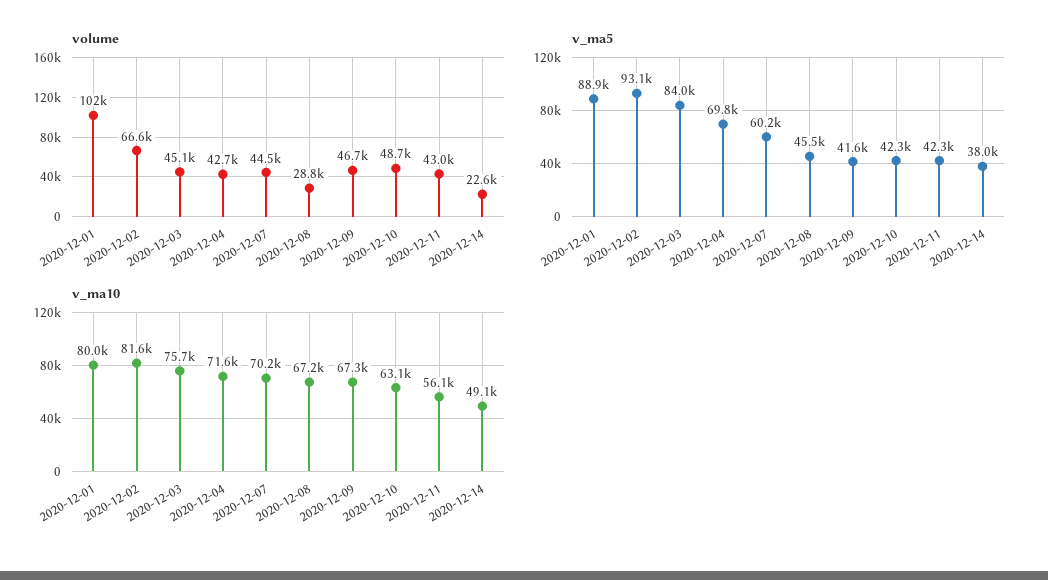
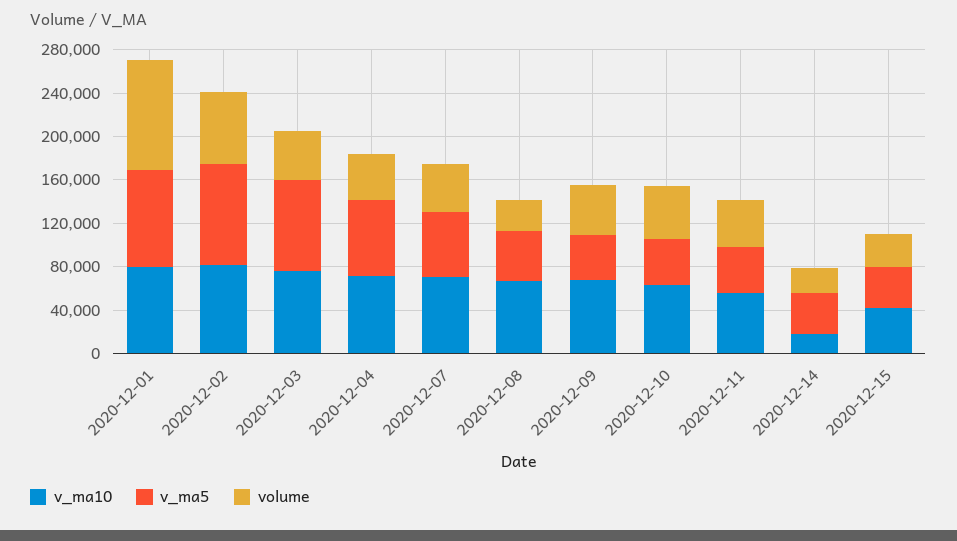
v_ma10, 2020-12-14: 49100 -> 20000
v_ma10, 2020-12-15: none -> 40000
v_ma5, 2020-12-15: none -> 40000
volume, 2020-12-15: none -> 30000

